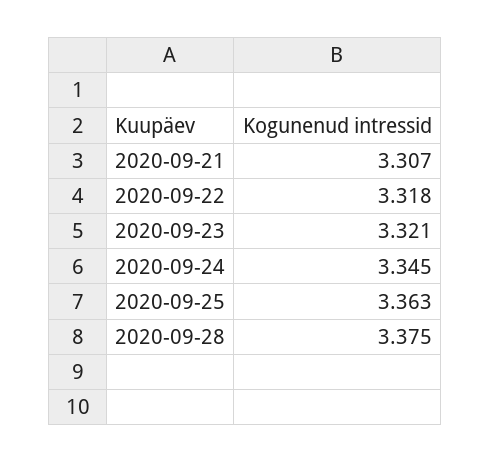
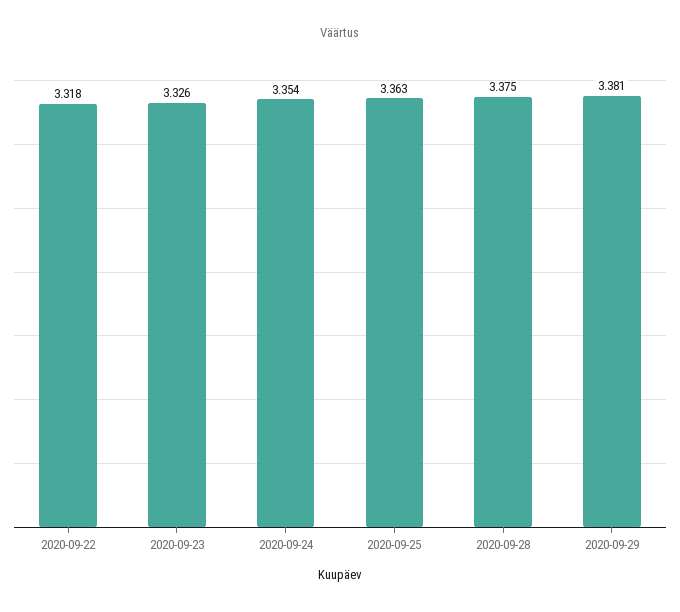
2020-09-21: 3.307 -> none
2020-09-23: 3.321 -> 3.326
2020-09-24: 3.345 -> 3.354
2020-09-29: none -> 3.381

